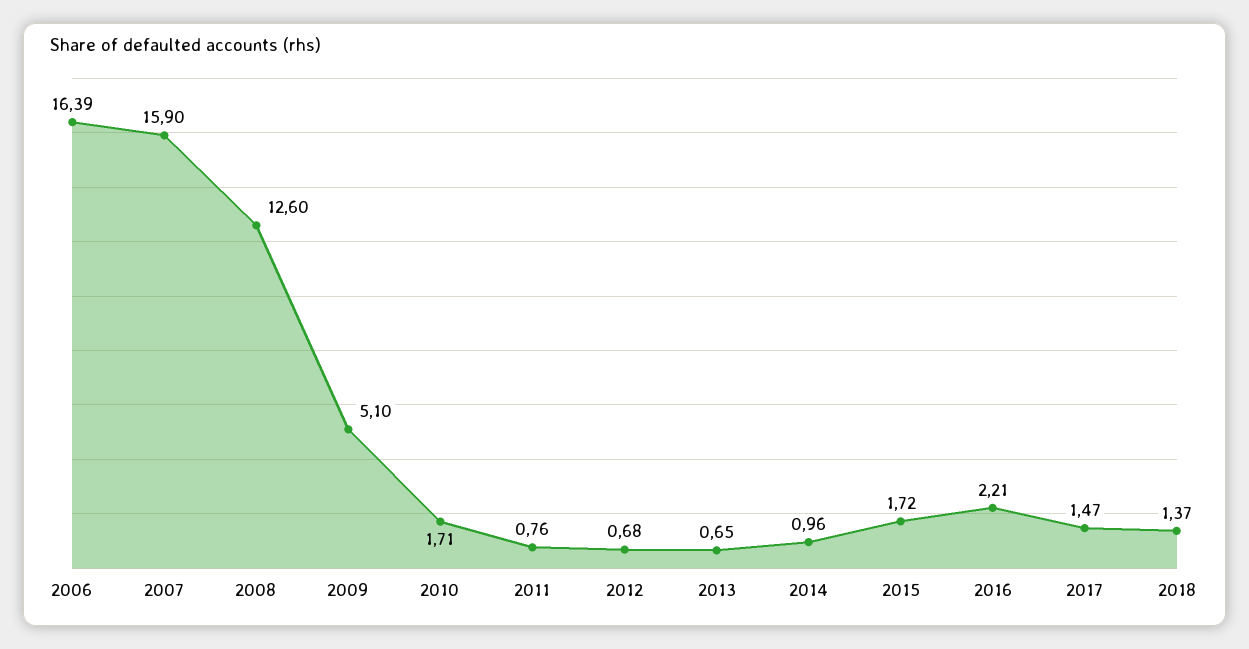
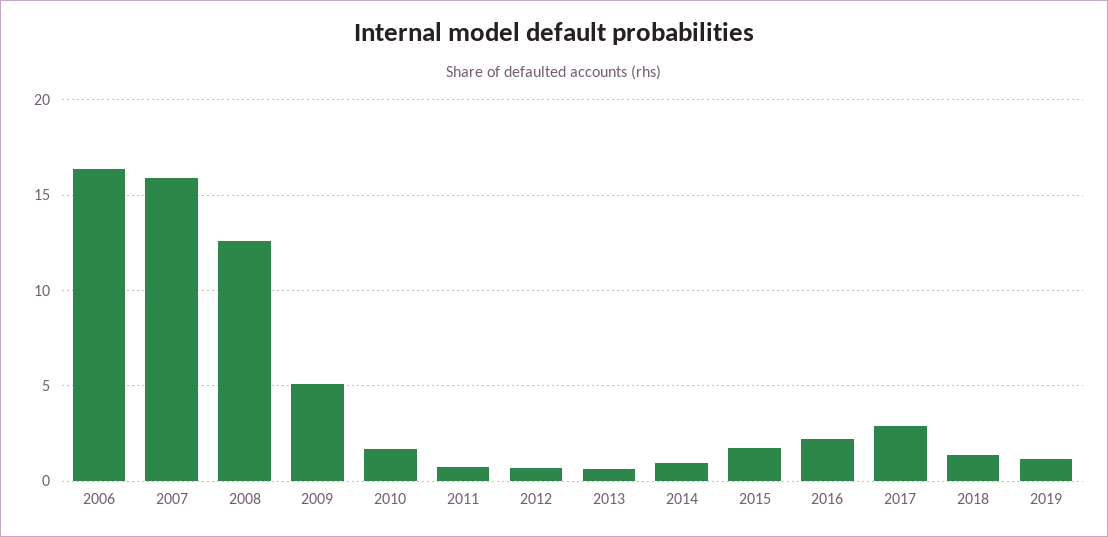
2017: 1.47 -> 3
2019: none -> 1

